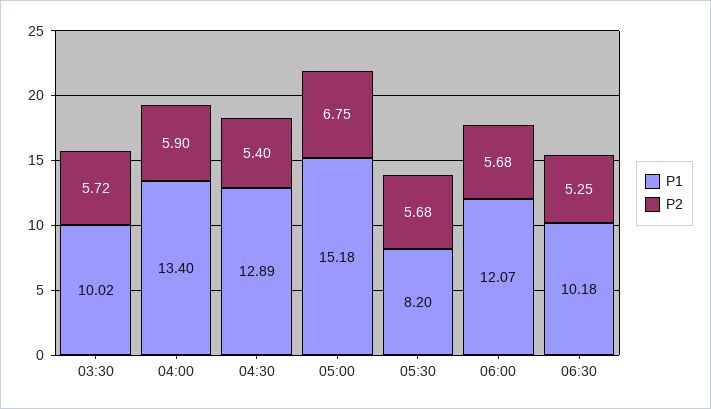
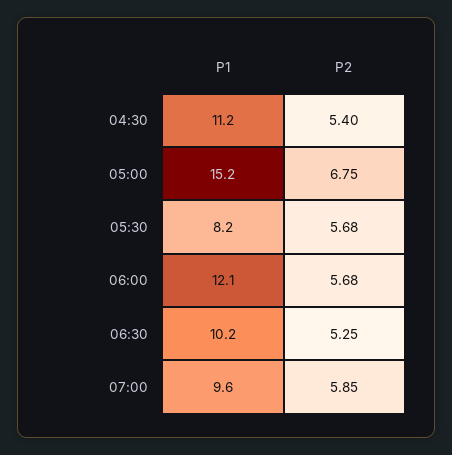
P1, 03:30: 10.02 -> none
P2, 03:30: 5.72 -> none
P1, 04:00: 13.4 -> none
P2, 04:00: 5.9 -> none
P1, 04:30: 12.89 -> 11.2
P1, 07:00: none -> 9.6
P2, 07:00: none -> 5.85

